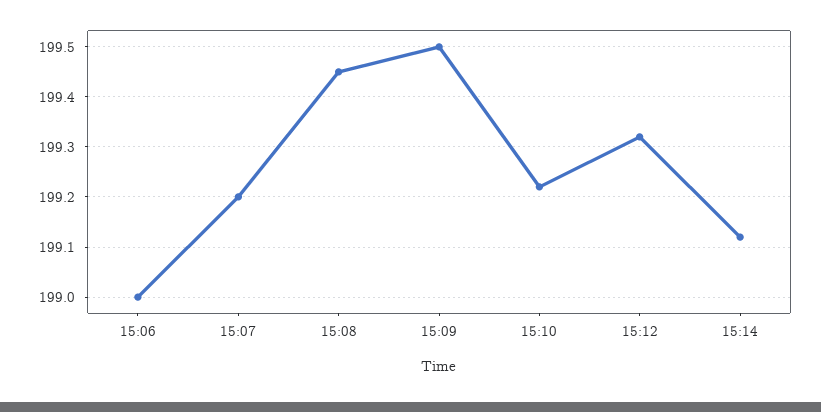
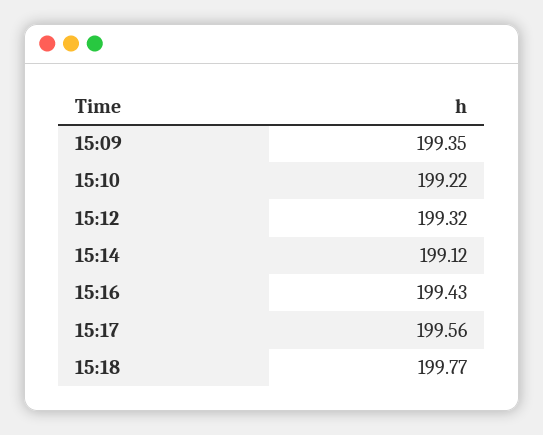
15:06: 199 -> none
15:07: 199.2 -> none
15:08: 199.45 -> none
15:09: 199.5 -> 199.35
15:16: none -> 199.43
15:17: none -> 199.56
15:18: none -> 199.77

